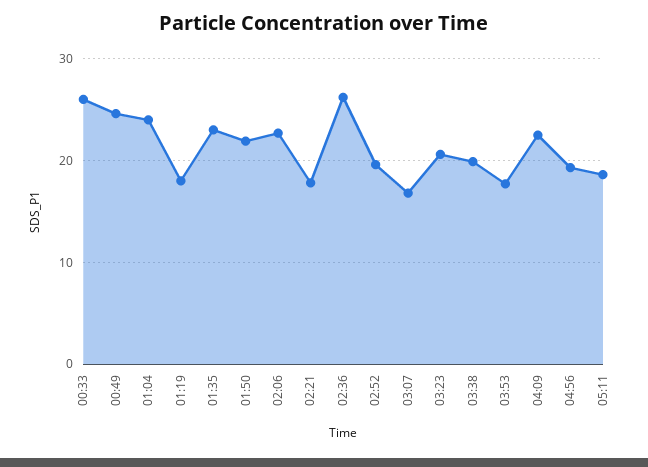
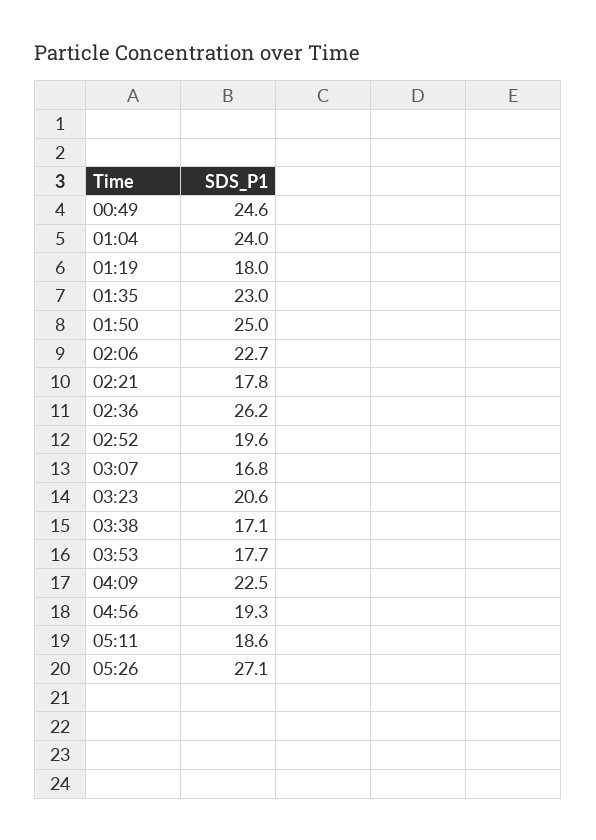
00:33: 26 -> none
01:50: 22 -> 25
03:38: 20 -> 17.1
05:26: none -> 27.1

